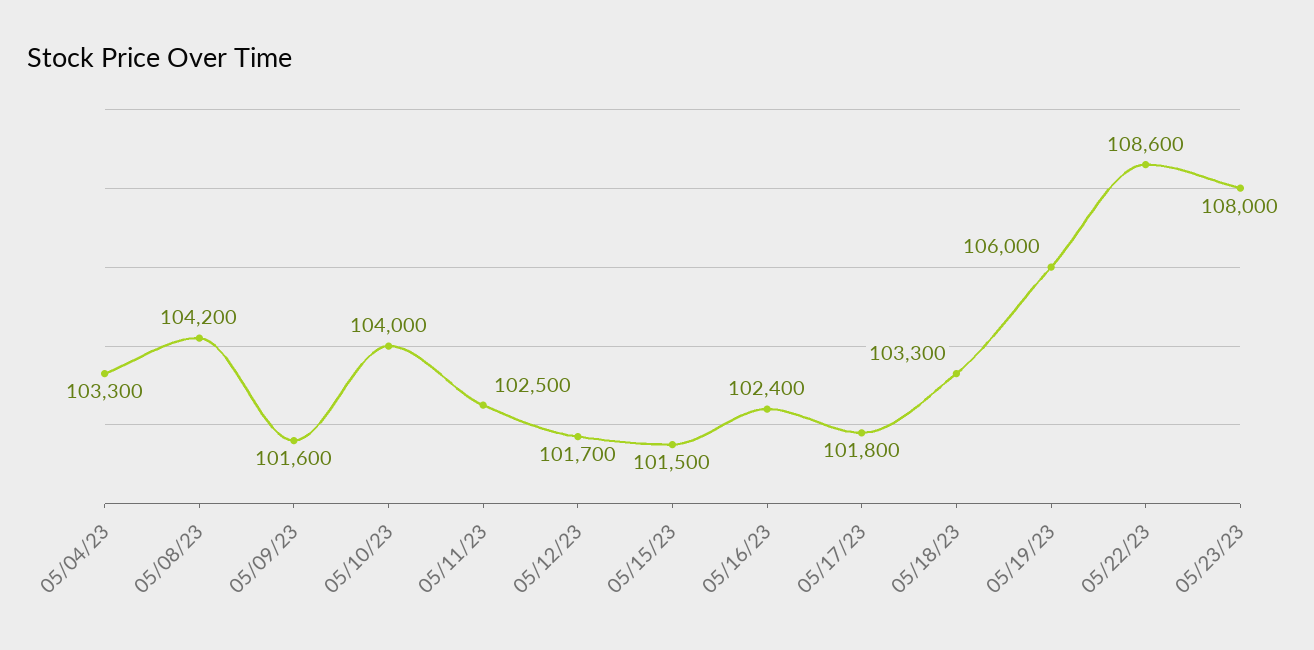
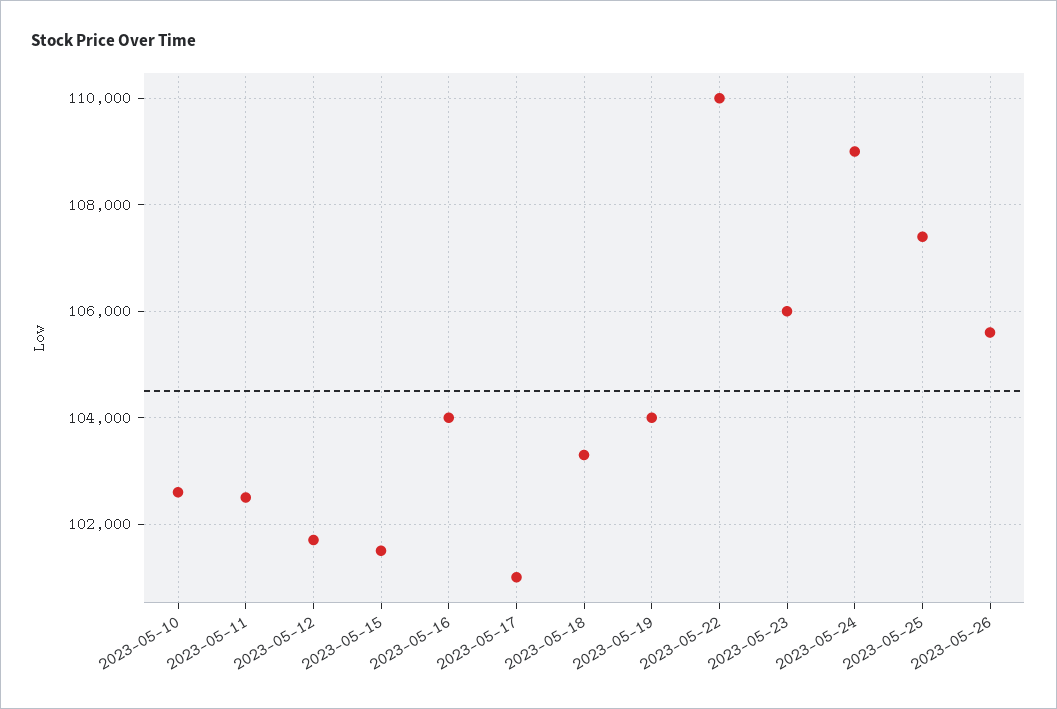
05/04/23: 103300 -> none
05/08/23: 104200 -> none
05/09/23: 101600 -> none
05/10/23: 104000 -> 102600
05/16/23: 102400 -> 104000
05/17/23: 101800 -> 101000
05/19/23: 106000 -> 104000
05/22/23: 108600 -> 110000
05/23/23: 108000 -> 106000
2023-05-24: none -> 109000
2023-05-25: none -> 107400
2023-05-26: none -> 105600

